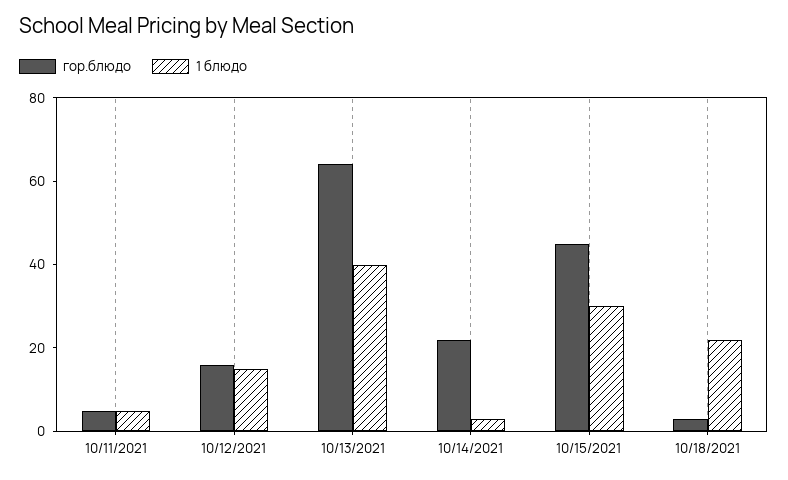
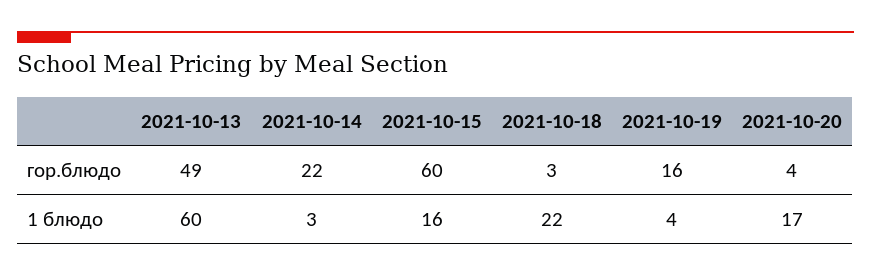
гор.блюдо, 10/11/2021: 5 -> none
1 блюдо, 10/11/2021: 5 -> none
гор.блюдо, 10/12/2021: 15 -> none
1 блюдо, 10/12/2021: 15 -> none
гор.блюдо, 10/13/2021: 65 -> 49
1 блюдо, 10/13/2021: 40 -> 60
гор.блюдо, 10/15/2021: 45 -> 60
1 блюдо, 10/15/2021: 30 -> 16
гор.блюдо, 2021-10-19: none -> 16
гор.блюдо, 2021-10-20: none -> 4
1 блюдо, 2021-10-19: none -> 4
1 блюдо, 2021-10-20: none -> 17

